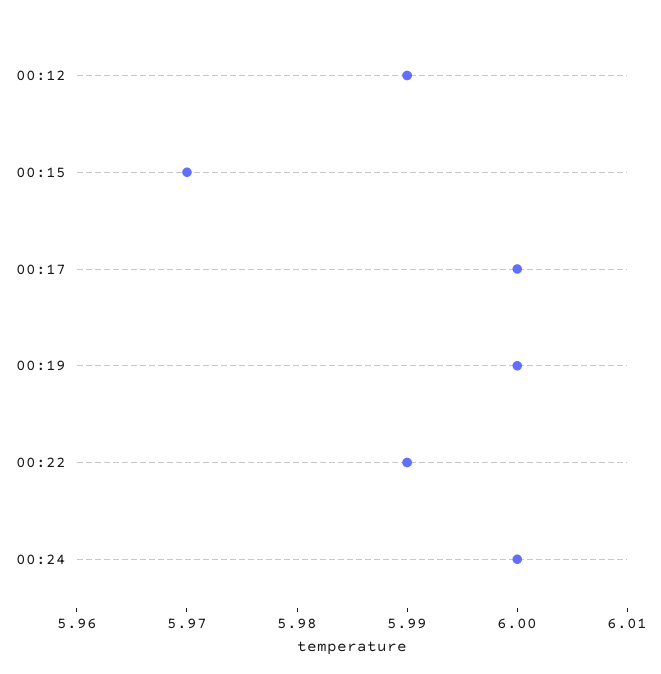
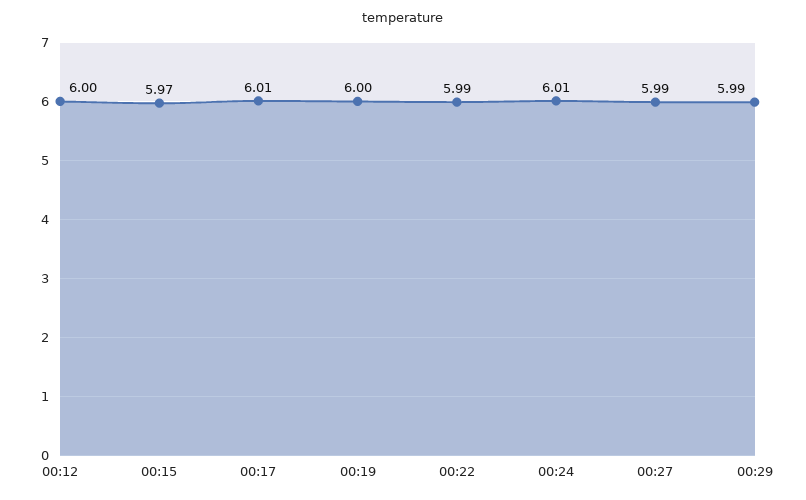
00:12: 5.99 -> 6
00:17: 6 -> 6.01
00:24: 6 -> 6.01
00:27: none -> 5.99
00:29: none -> 5.99

